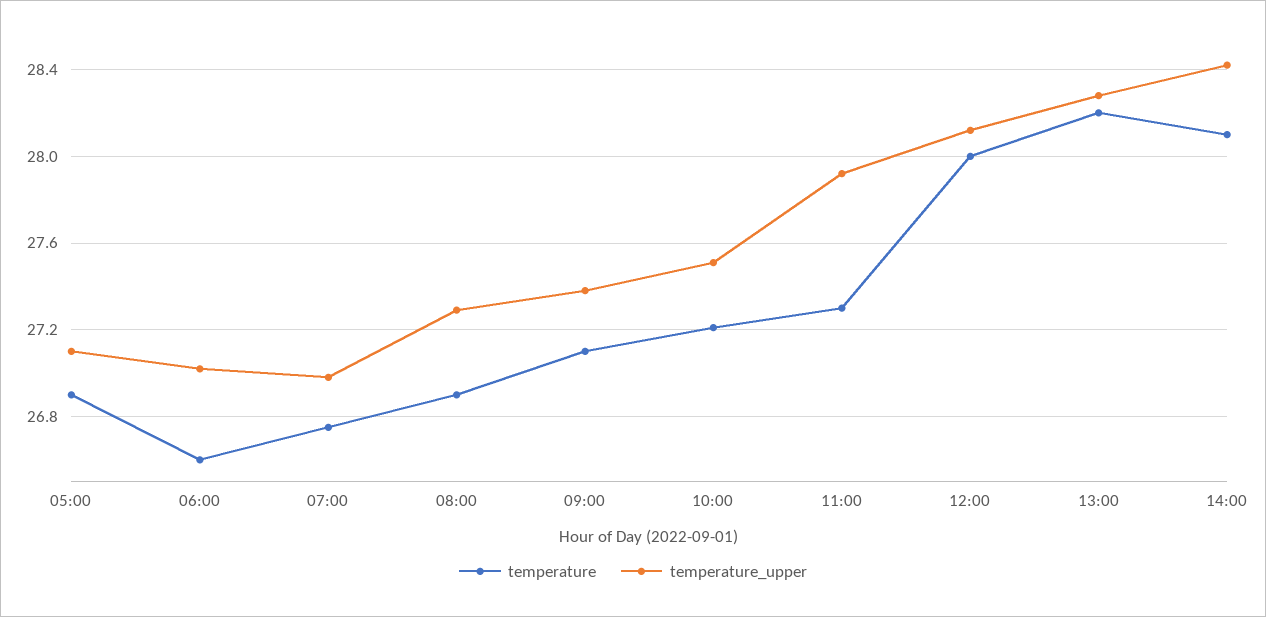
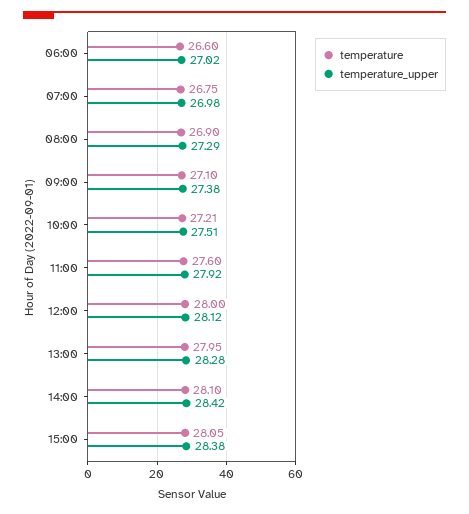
temperature, 05:00: 26.9 -> none
temperature_upper, 05:00: 27.1 -> none
temperature, 11:00: 27.3 -> 27.6
temperature, 13:00: 28.2 -> 27.95
temperature, 15:00: none -> 28.05
temperature_upper, 15:00: none -> 28.38

